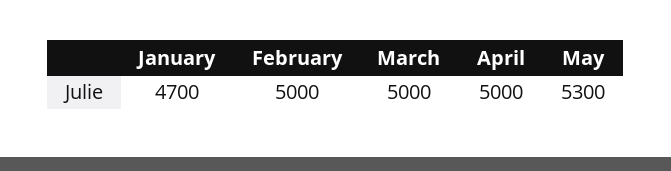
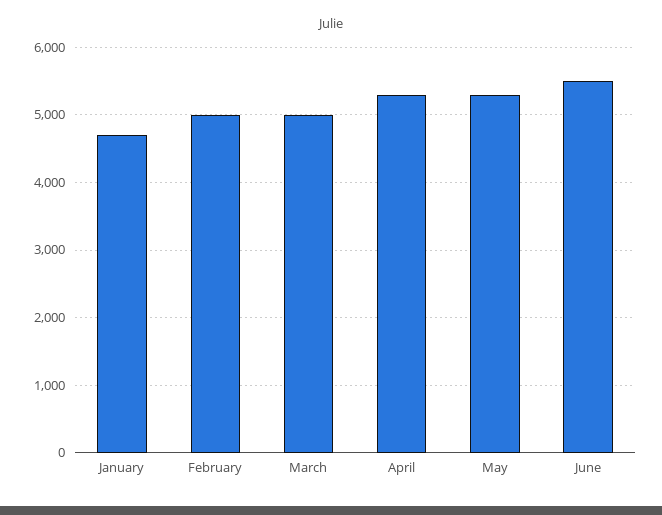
April: 5000 -> 5300
June: none -> 5500

